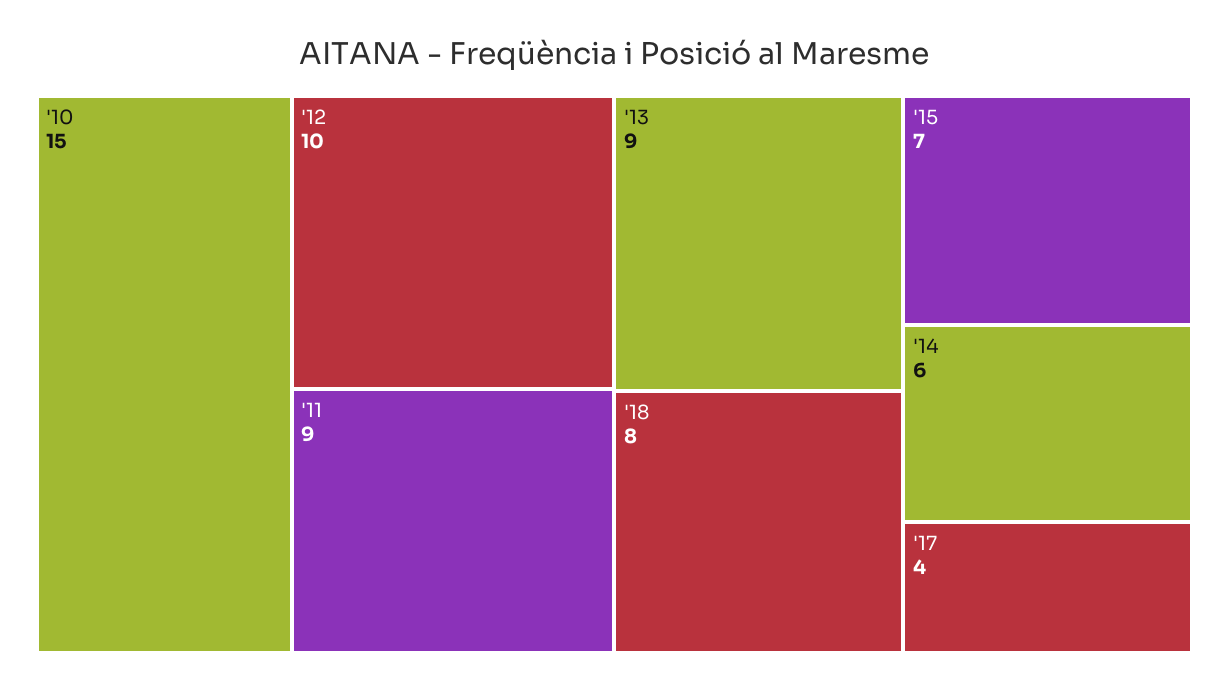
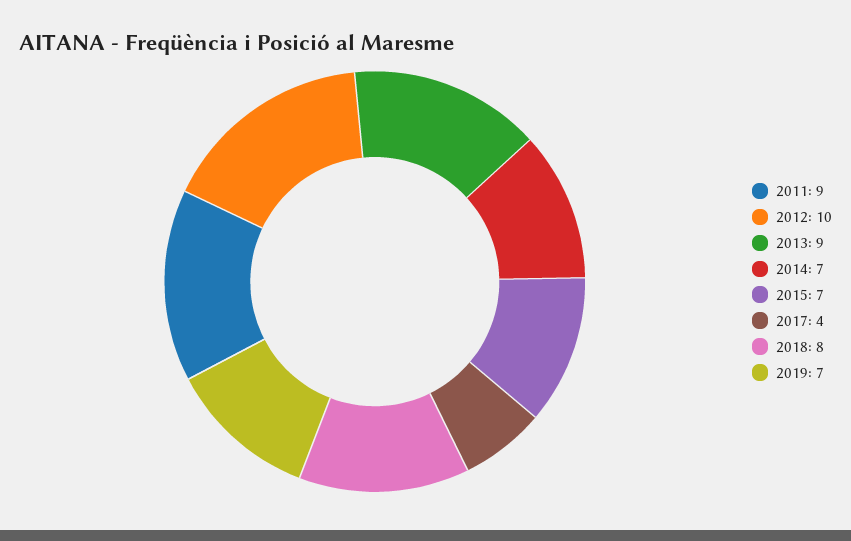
'10: 15 -> none
'14: 6 -> 7
2019: none -> 7

